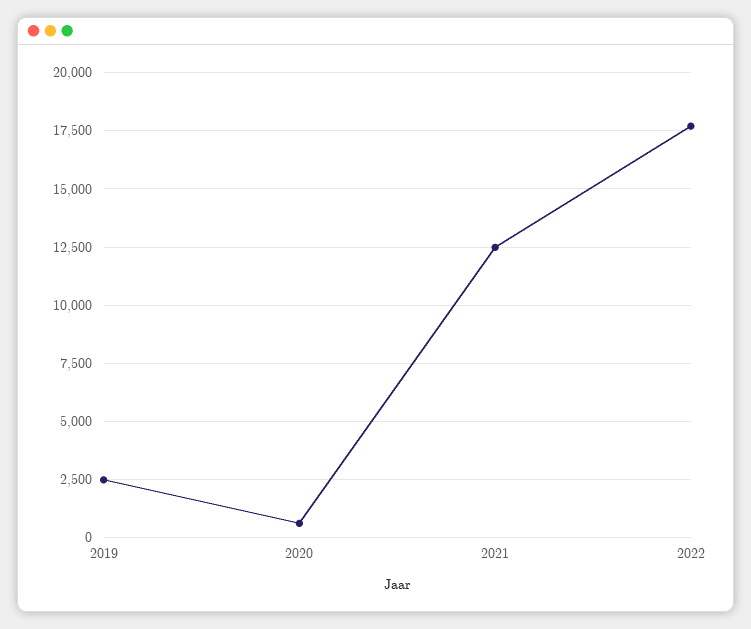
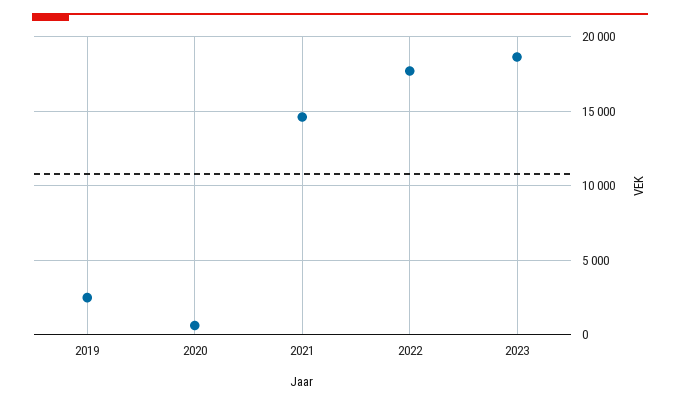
2021: 12500 -> 14500
2023: none -> 18500

